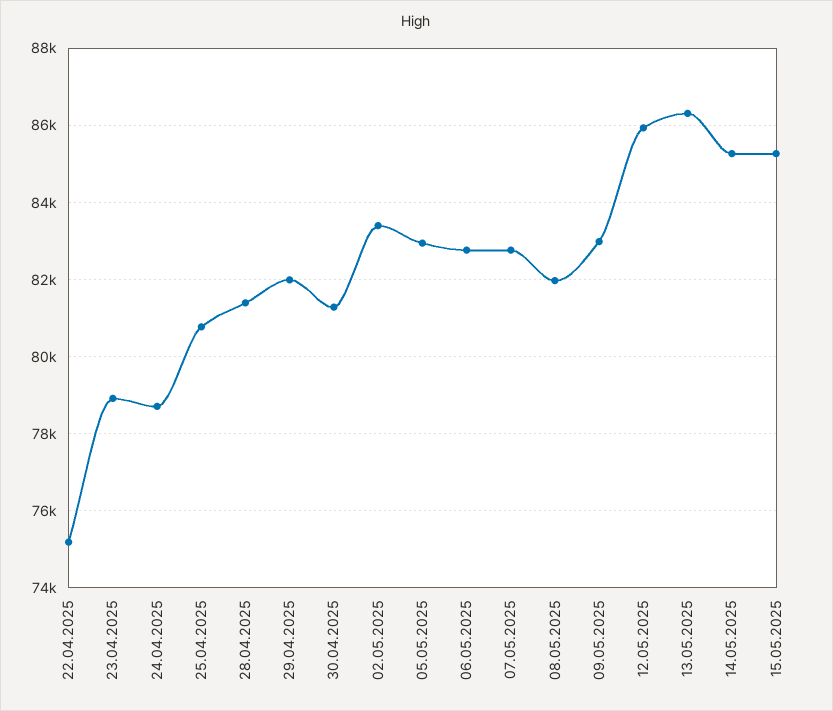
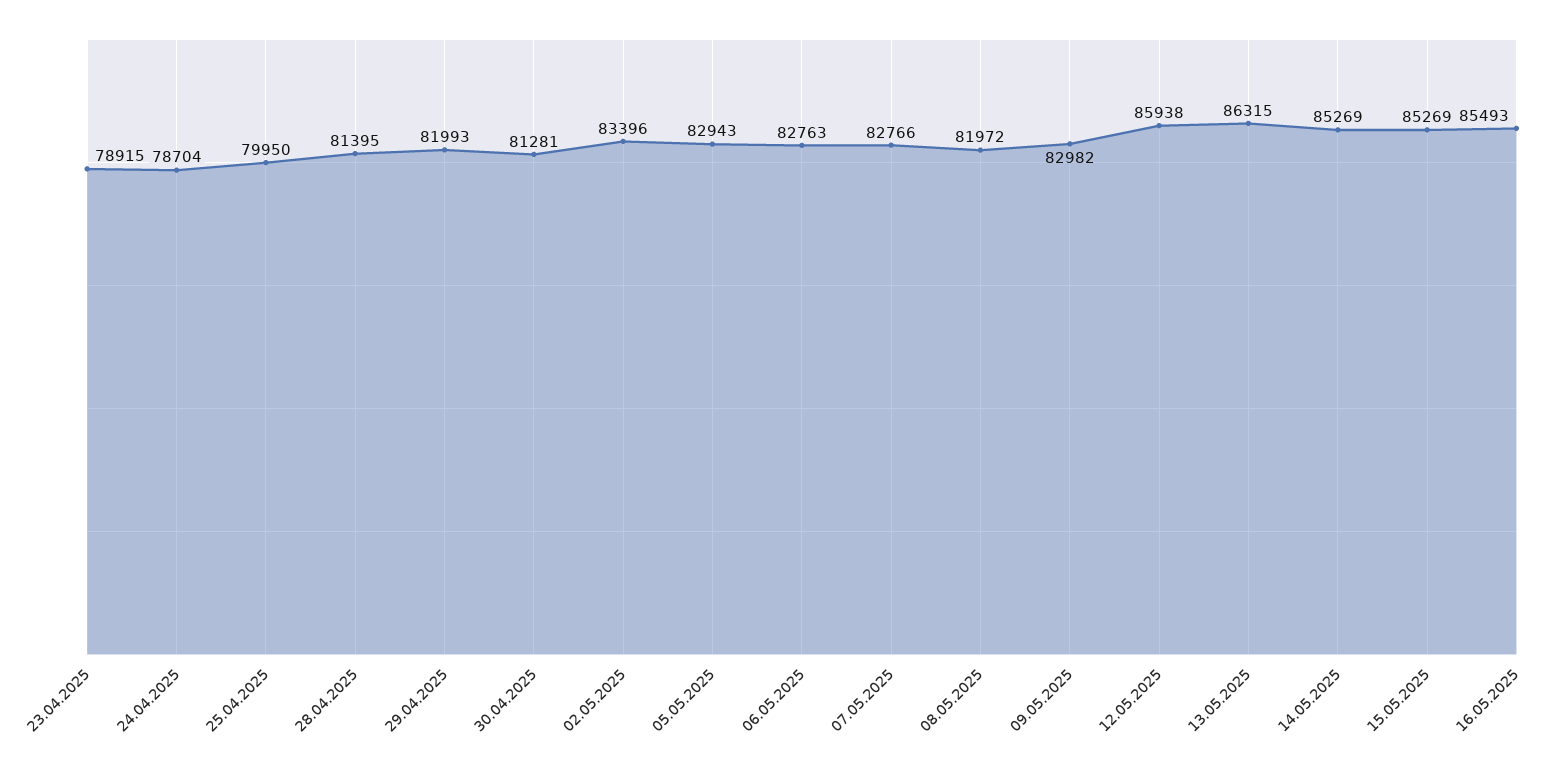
22.04.2025: 75200 -> none
25.04.2025: 80800 -> 79950
16.05.2025: none -> 85493

